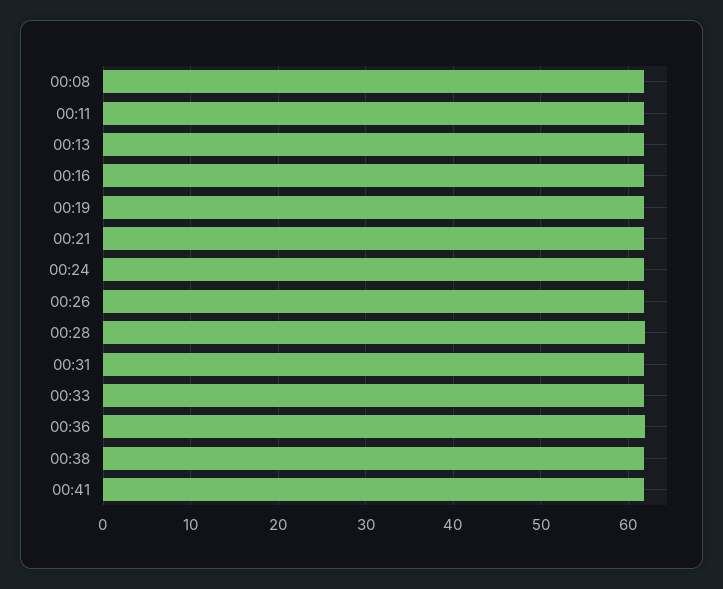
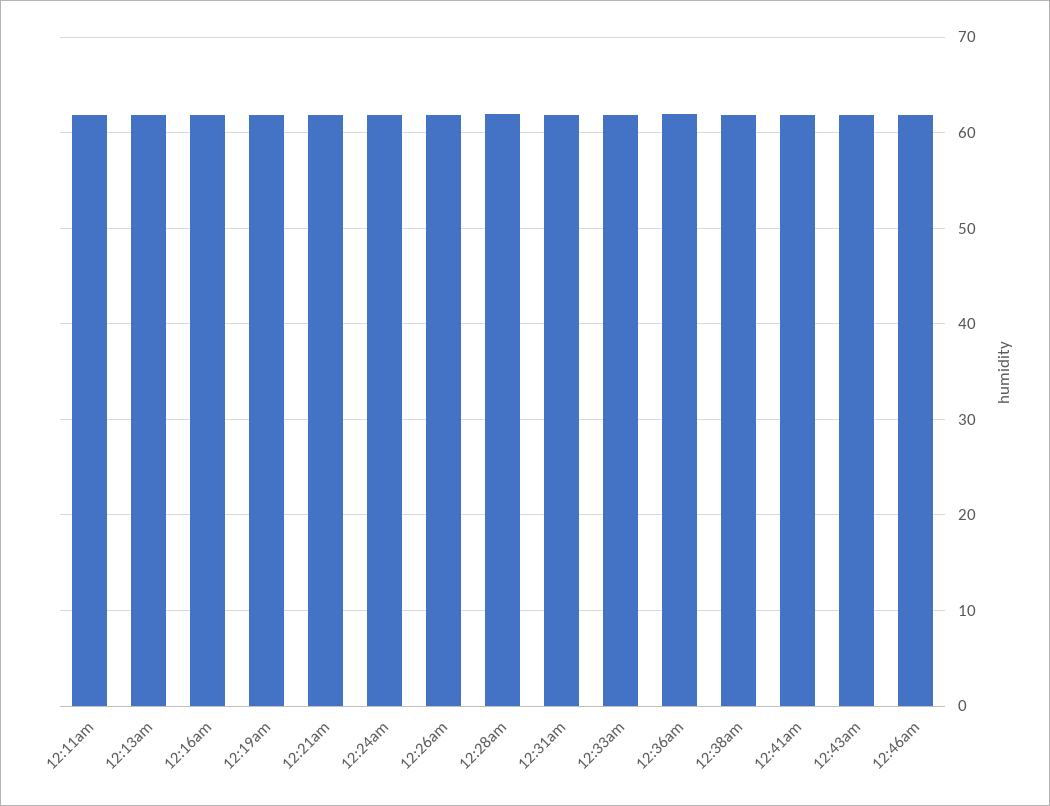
00:08: 62 -> none
12:43am: none -> 62
12:46am: none -> 62

